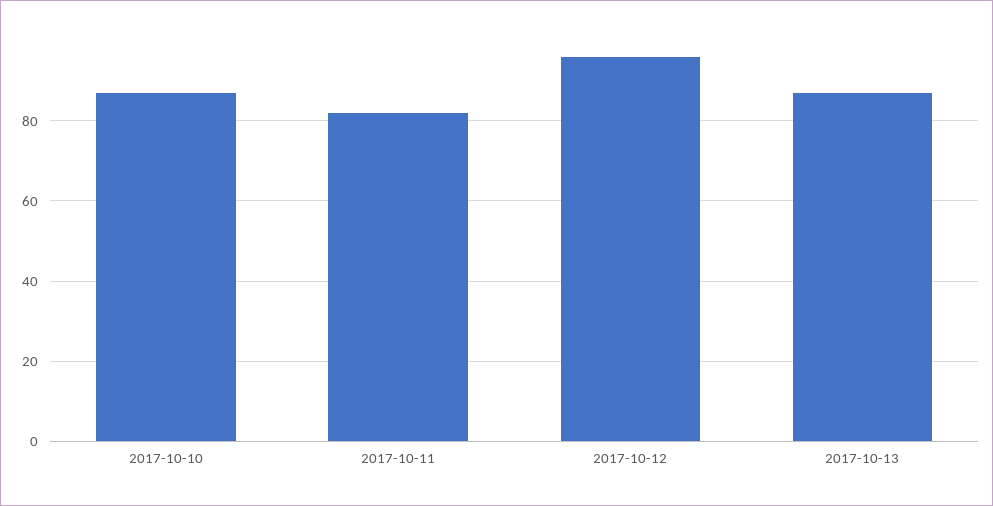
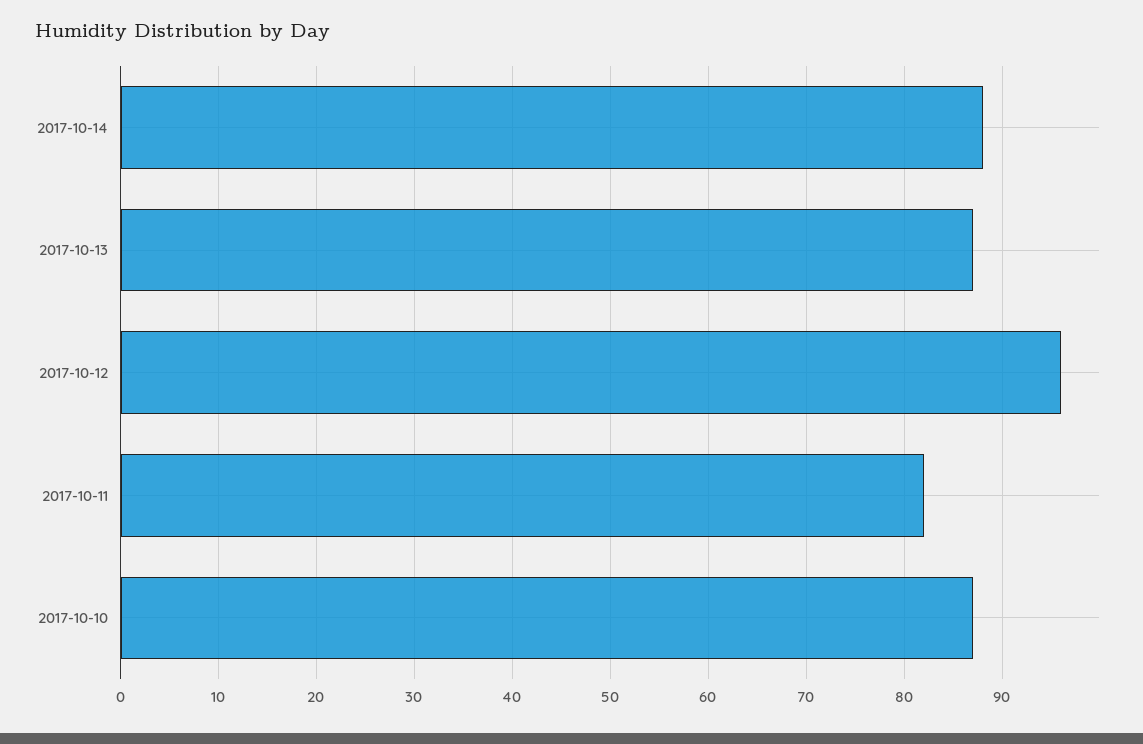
2017-10-14: none -> 88

